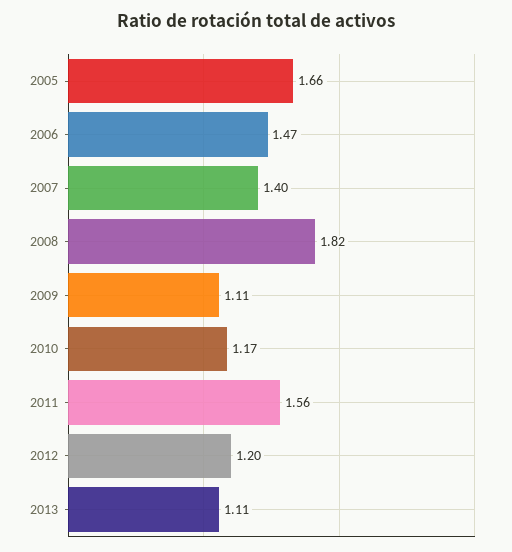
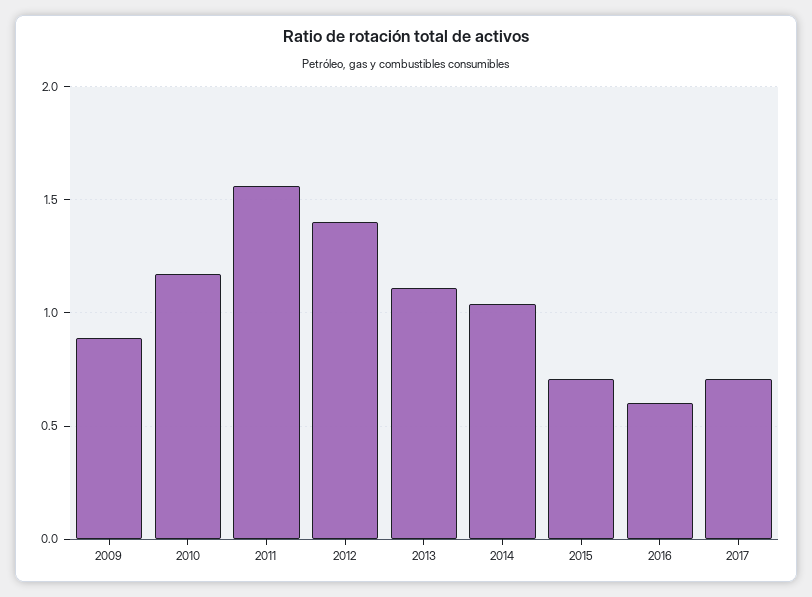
2005: 1.66 -> none
2006: 1.47 -> none
2007: 1.4 -> none
2008: 1.82 -> none
2009: 1.11 -> 0.9
2012: 1.2 -> 1.4
2014: none -> 1.05
2015: none -> 0.7
2016: none -> 0.6
2017: none -> 0.7

